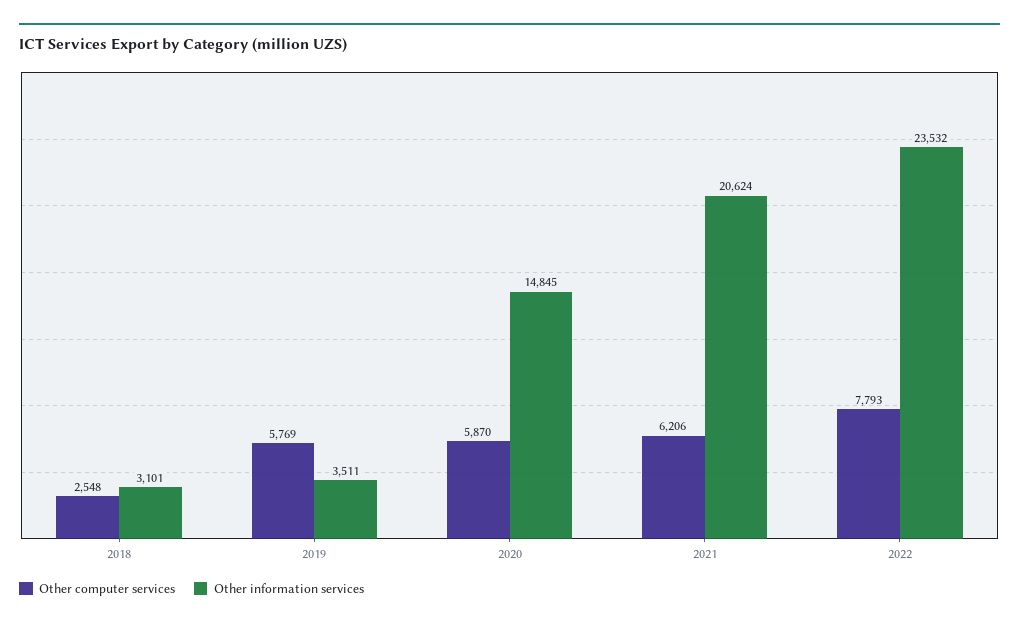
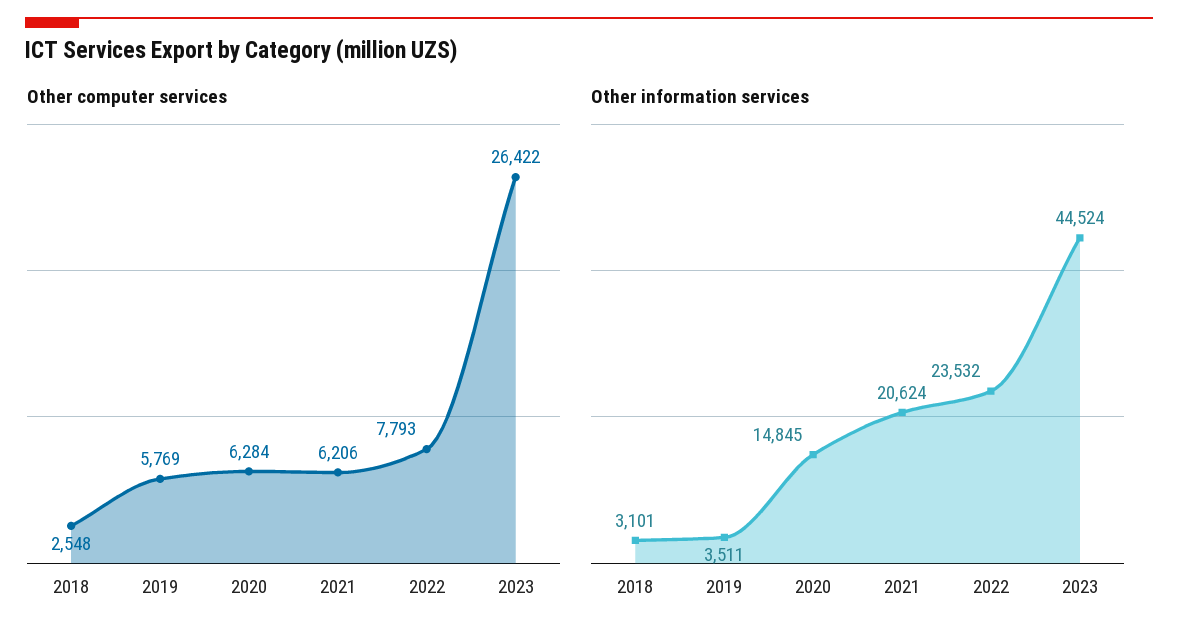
Other computer services, 2020: 5870 -> 6284
Other computer services, 2023: none -> 26422
Other information services, 2023: none -> 44524

